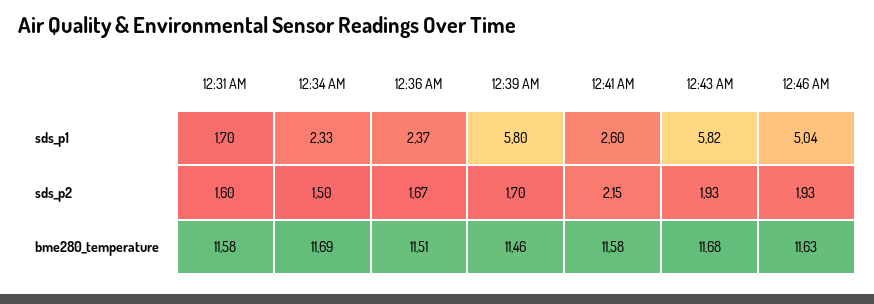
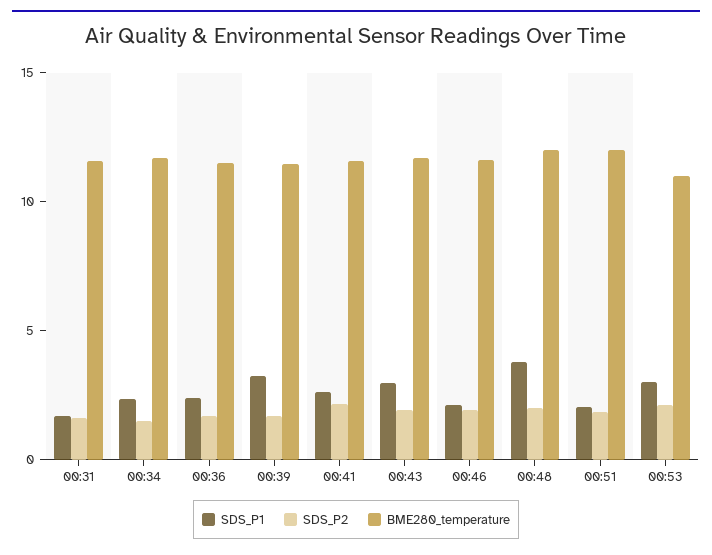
sds_p1, 12:39 AM: 5.8 -> 3
sds_p1, 12:43 AM: 5.82 -> 3
sds_p1, 12:46 AM: 5.04 -> 2
sds_p1, 00:48: none -> 4
sds_p2, 00:48: none -> 2
bme280_temperature, 00:48: none -> 12
sds_p1, 00:51: none -> 2
sds_p2, 00:51: none -> 2
bme280_temperature, 00:51: none -> 12
sds_p1, 00:53: none -> 3
sds_p2, 00:53: none -> 2
bme280_temperature, 00:53: none -> 11

